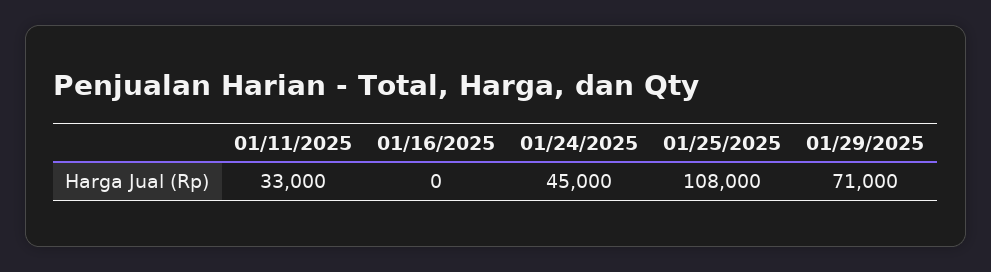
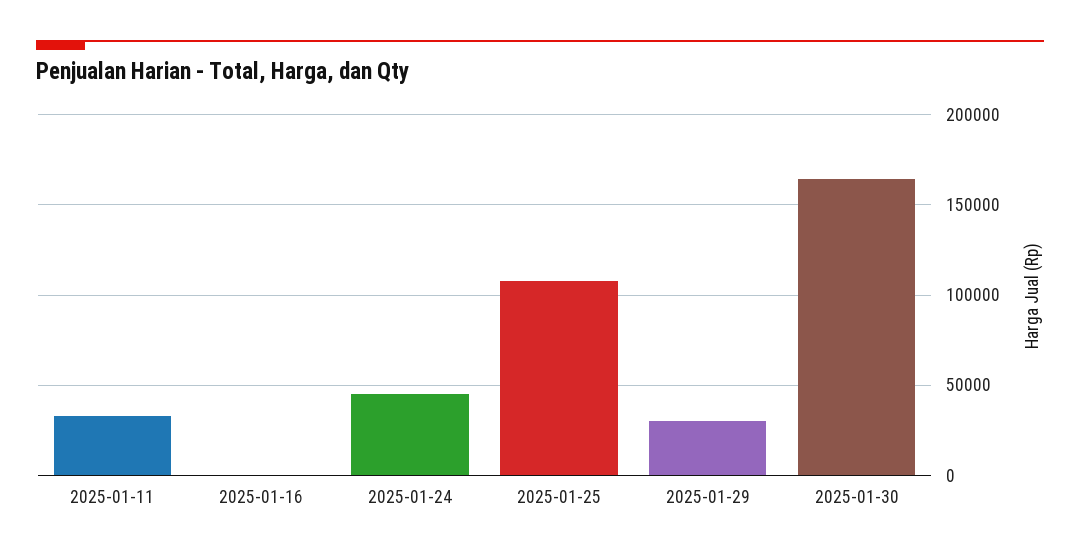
01/29/2025: 71000 -> 30000
2025-01-30: none -> 165000

